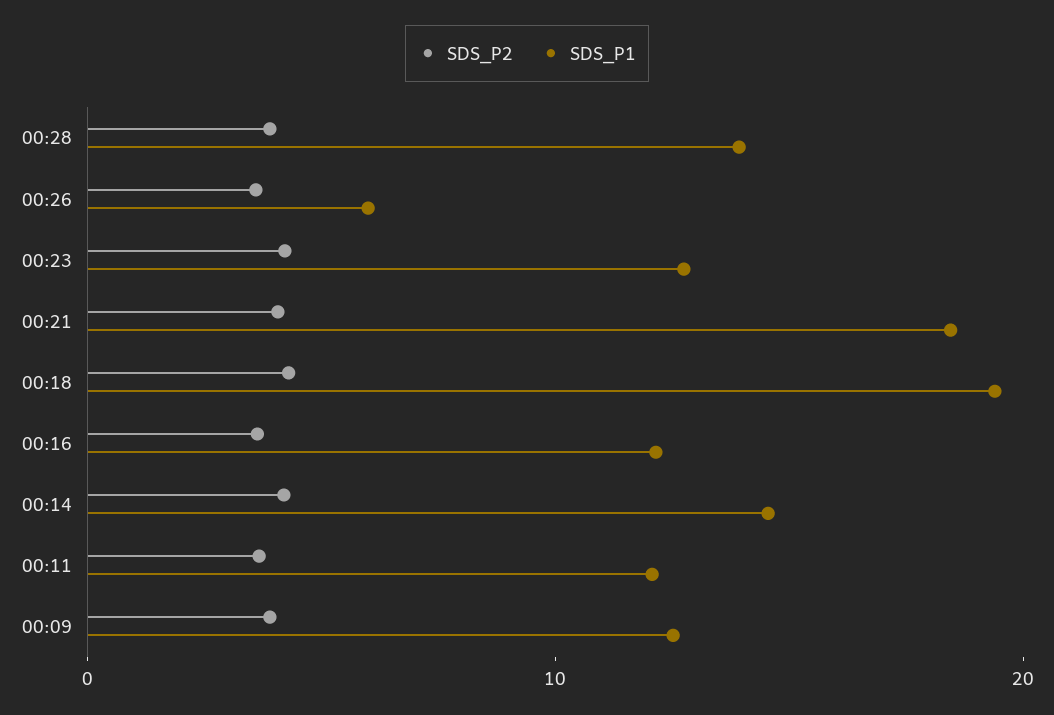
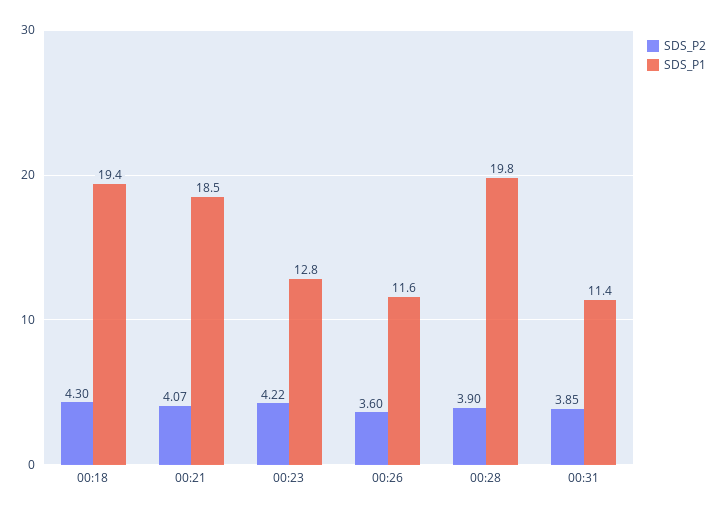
SDS_P1, 00:28: 14 -> 19.8
SDS_P1, 00:26: 6 -> 11.6
SDS_P2, 00:16: 4 -> none
SDS_P1, 00:16: 12 -> none
SDS_P2, 00:14: 4 -> none
SDS_P1, 00:14: 14 -> none
SDS_P2, 00:11: 4 -> none
SDS_P1, 00:11: 12 -> none
SDS_P2, 00:09: 4 -> none
SDS_P1, 00:09: 12 -> none
SDS_P2, 00:31: none -> 3.85
SDS_P1, 00:31: none -> 11.4

